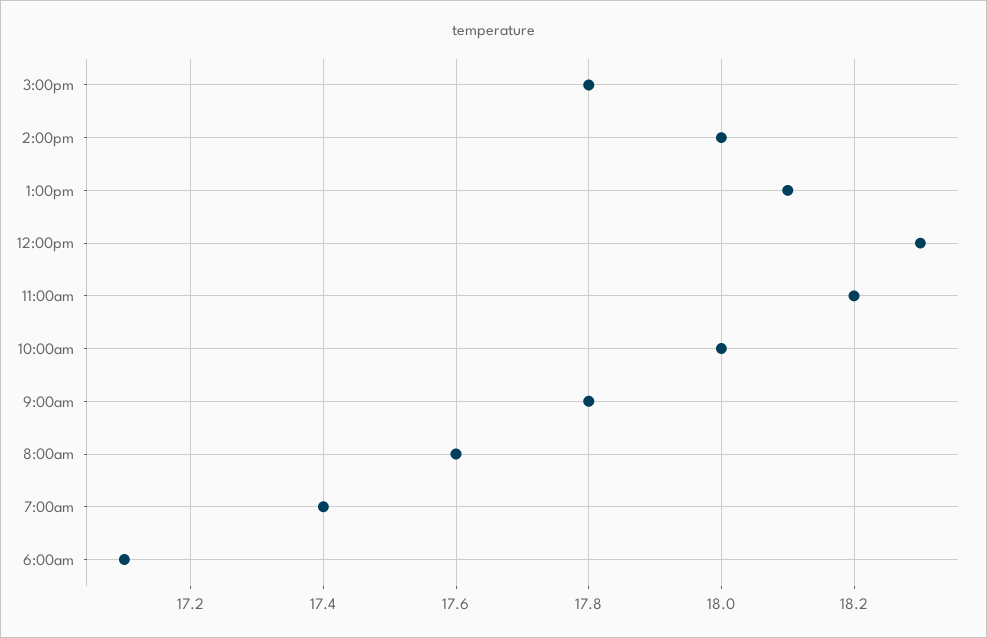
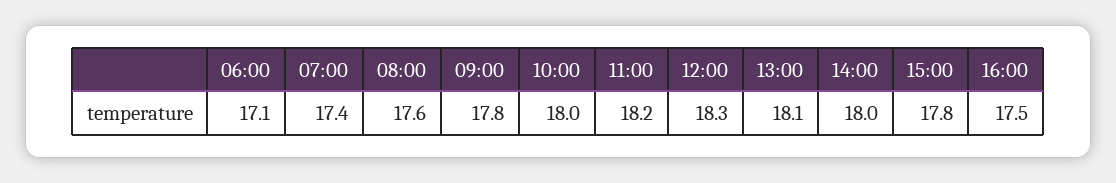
16:00: none -> 17.5

